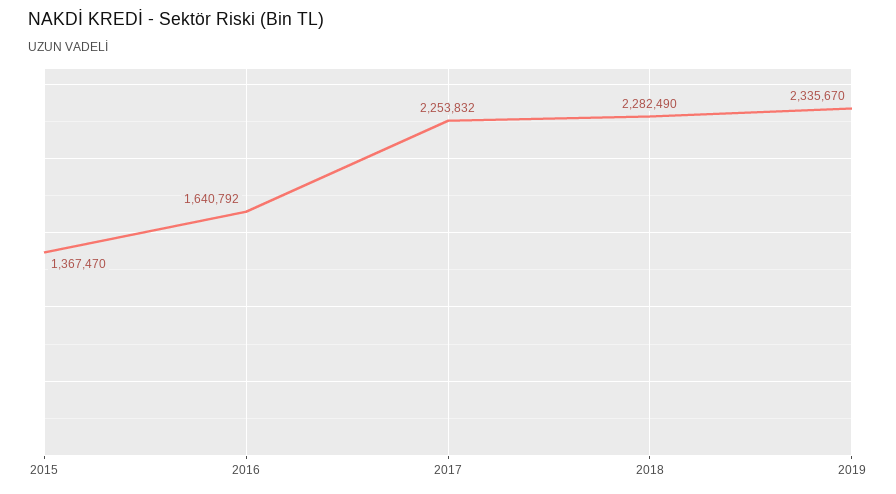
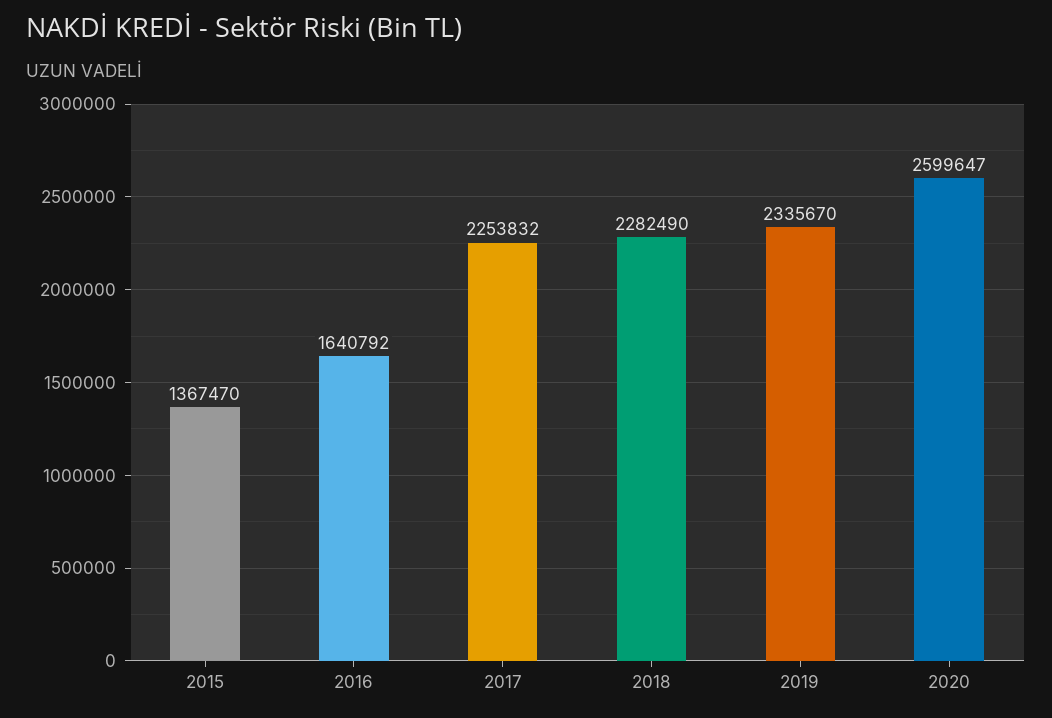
2020: none -> 2599647

